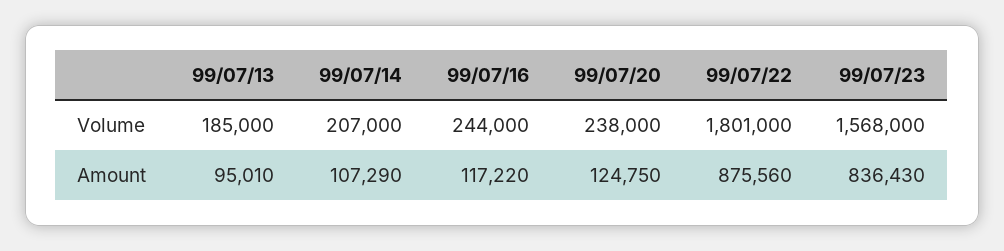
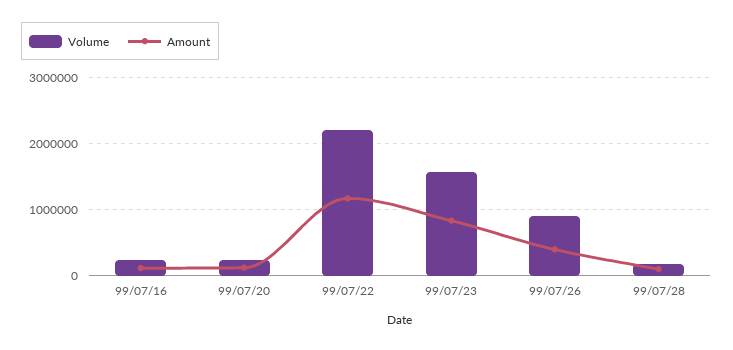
Volume, 99/07/13: 185000 -> none
Volume, 99/07/14: 207000 -> none
Volume, 99/07/22: 1801000 -> 2200000
Amount, 99/07/13: 95010 -> none
Amount, 99/07/14: 107290 -> none
Amount, 99/07/22: 875560 -> 1200000
Volume, 99/07/26: none -> 900000
Amount, 99/07/26: none -> 400000
Volume, 99/07/28: none -> 200000
Amount, 99/07/28: none -> 100000

